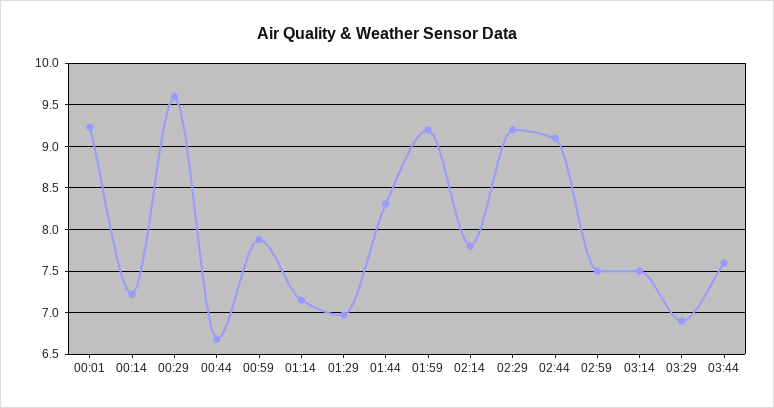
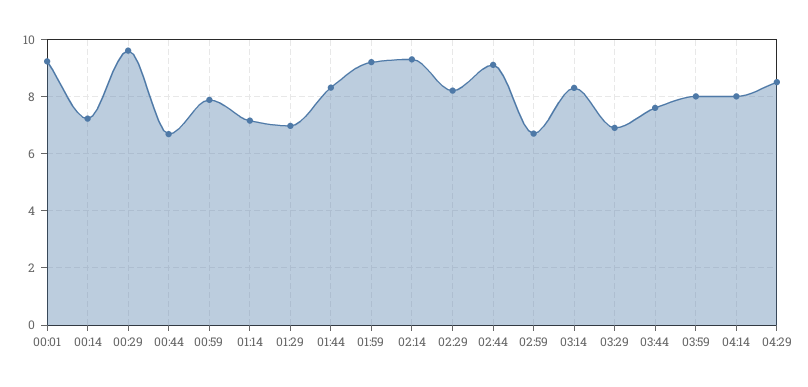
02:14: 7.8 -> 9.25
02:29: 9.2 -> 8.25
02:59: 7.5 -> 6.75
03:14: 7.5 -> 8.25
03:59: none -> 8
04:14: none -> 8
04:29: none -> 8.5

